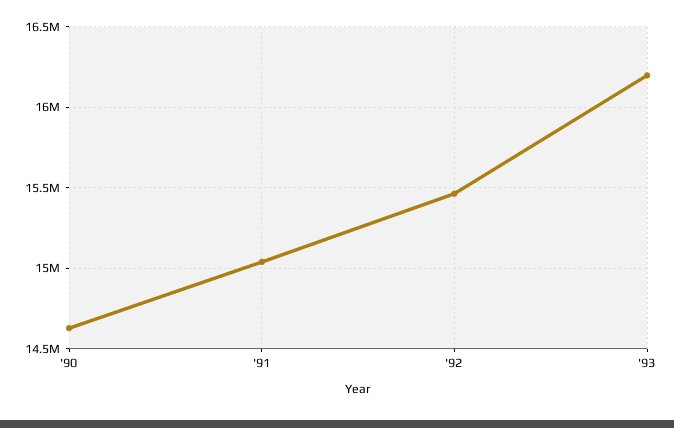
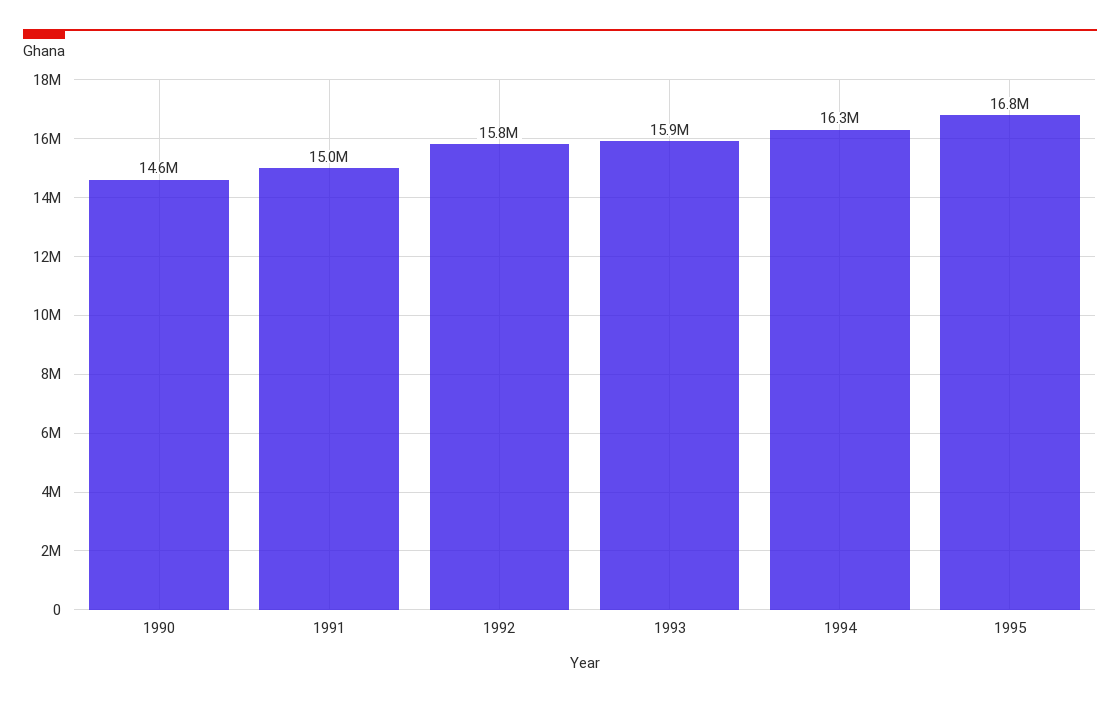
'92: 15450000 -> 15800000
'93: 16200000 -> 15900000
1994: none -> 16300000
1995: none -> 16800000

